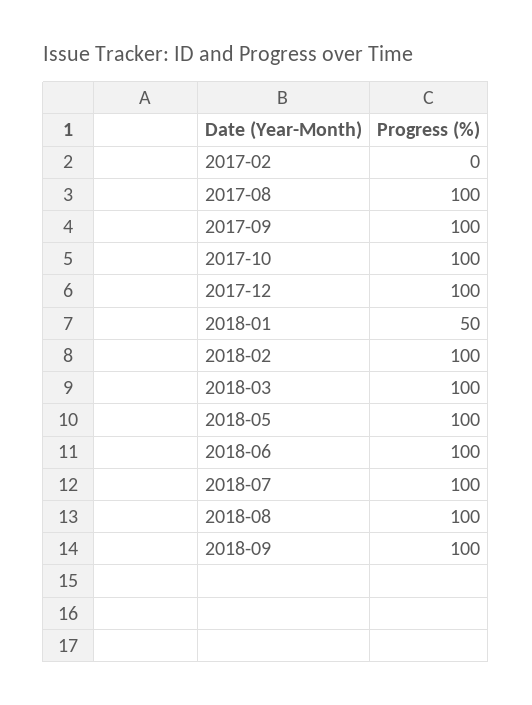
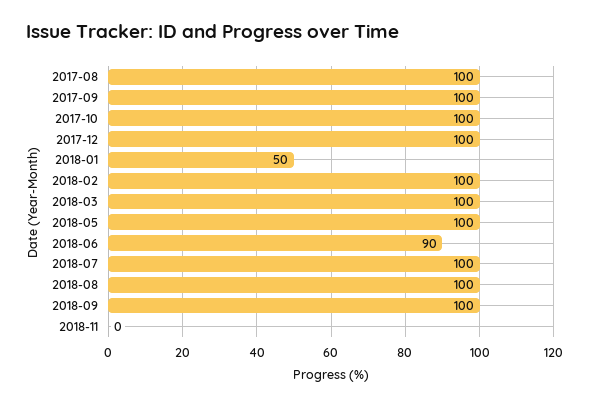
2017-02: 0 -> none
2018-06: 100 -> 90
2018-11: none -> 0

